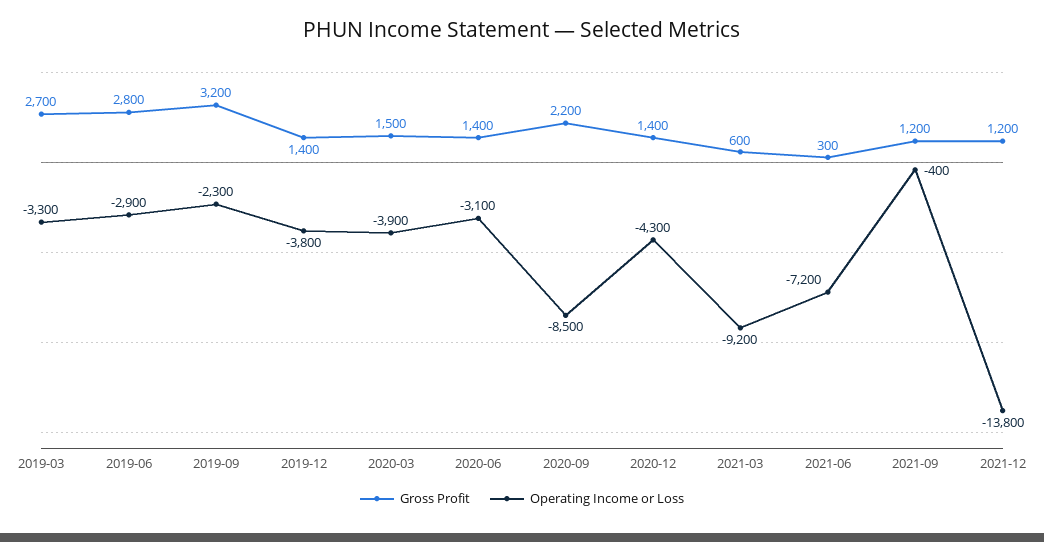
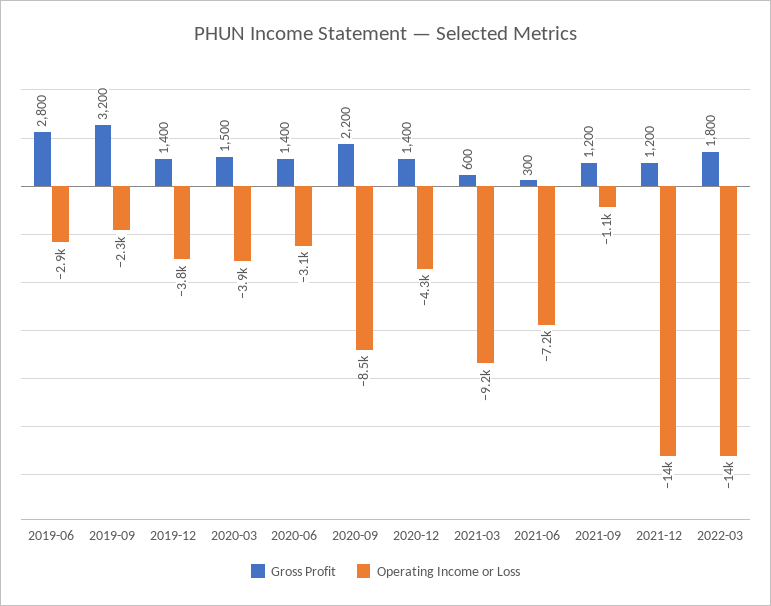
Gross Profit, 2019-03: 2700 -> none
Operating Income or Loss, 2019-03: -3300 -> none
Operating Income or Loss, 2021-09: -400 -> -1100
Gross Profit, 2022-03: none -> 1800
Operating Income or Loss, 2022-03: none -> -14000

